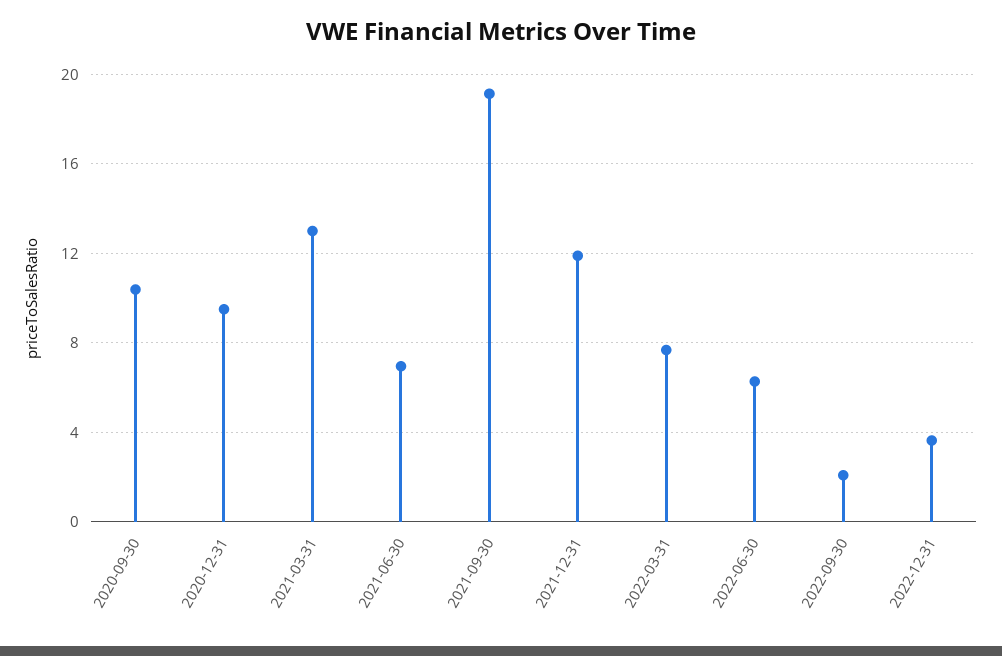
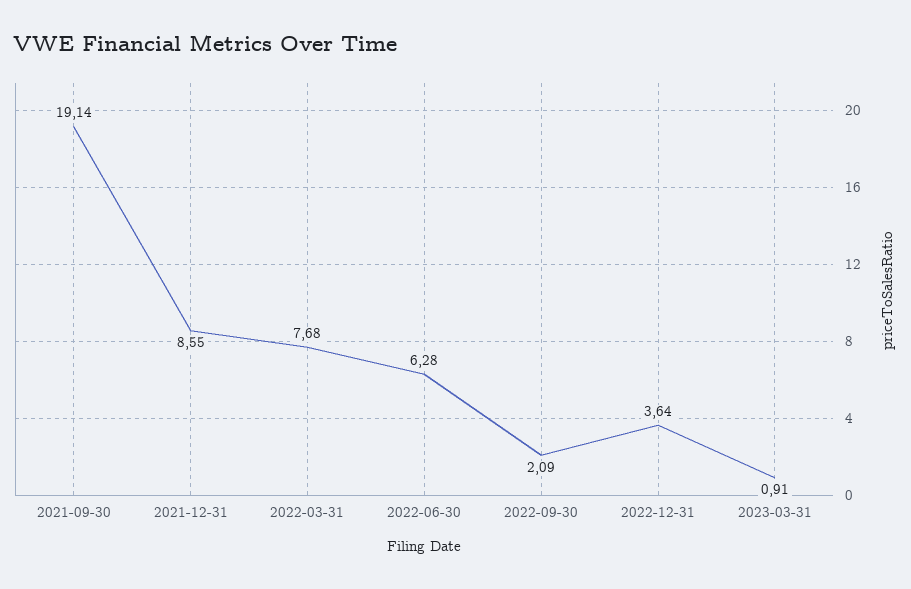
2020-09-30: 10.5 -> none
2020-12-31: 9.5 -> none
2021-03-31: 13 -> none
2021-06-30: 7 -> none
2021-12-31: 12 -> 8.55
2023-03-31: none -> 0.91

